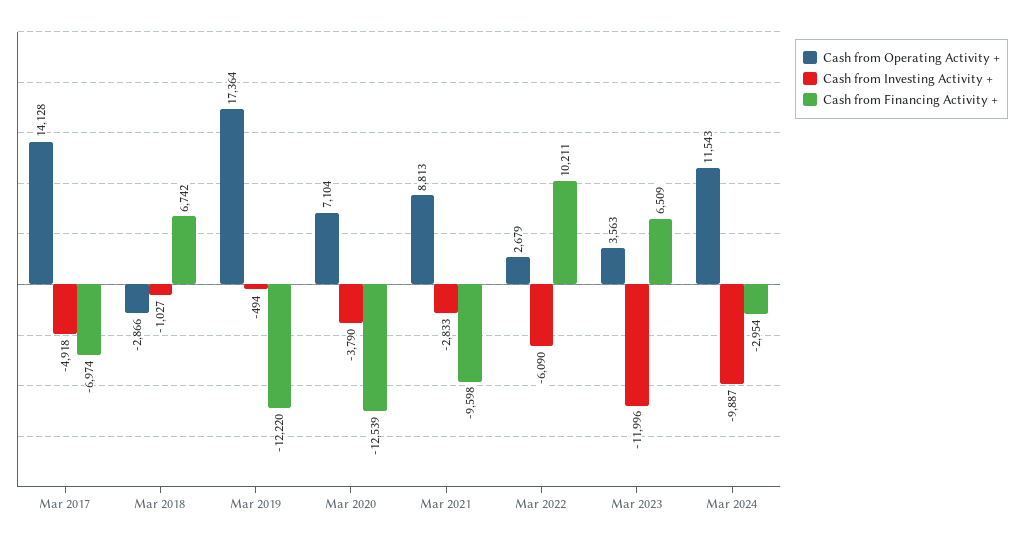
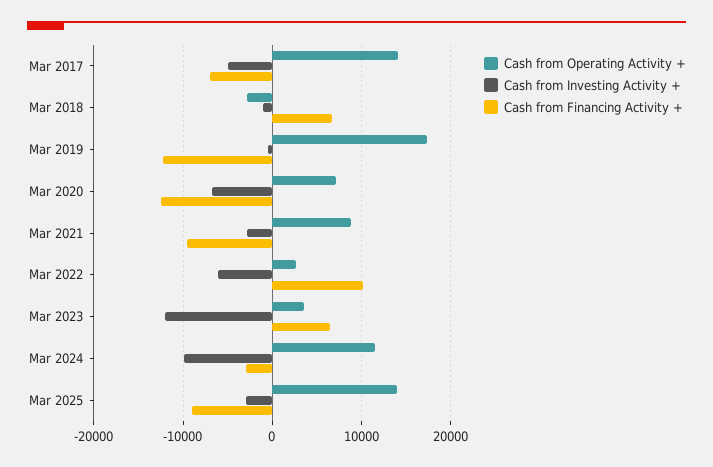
Cash from Investing Activity +, Mar 2020: -3790 -> -7000
Cash from Operating Activity +, Mar 2025: none -> 14000
Cash from Investing Activity +, Mar 2025: none -> -3000
Cash from Financing Activity +, Mar 2025: none -> -9000

